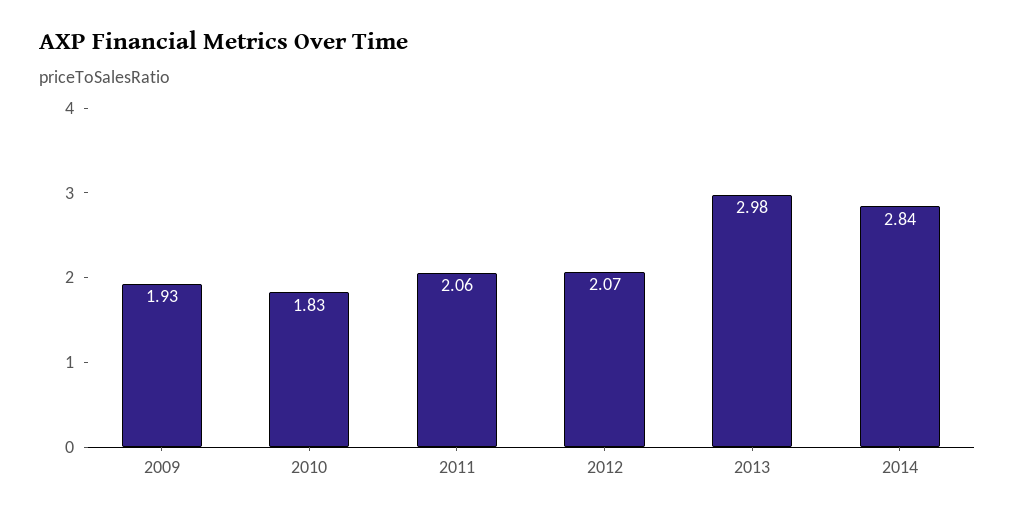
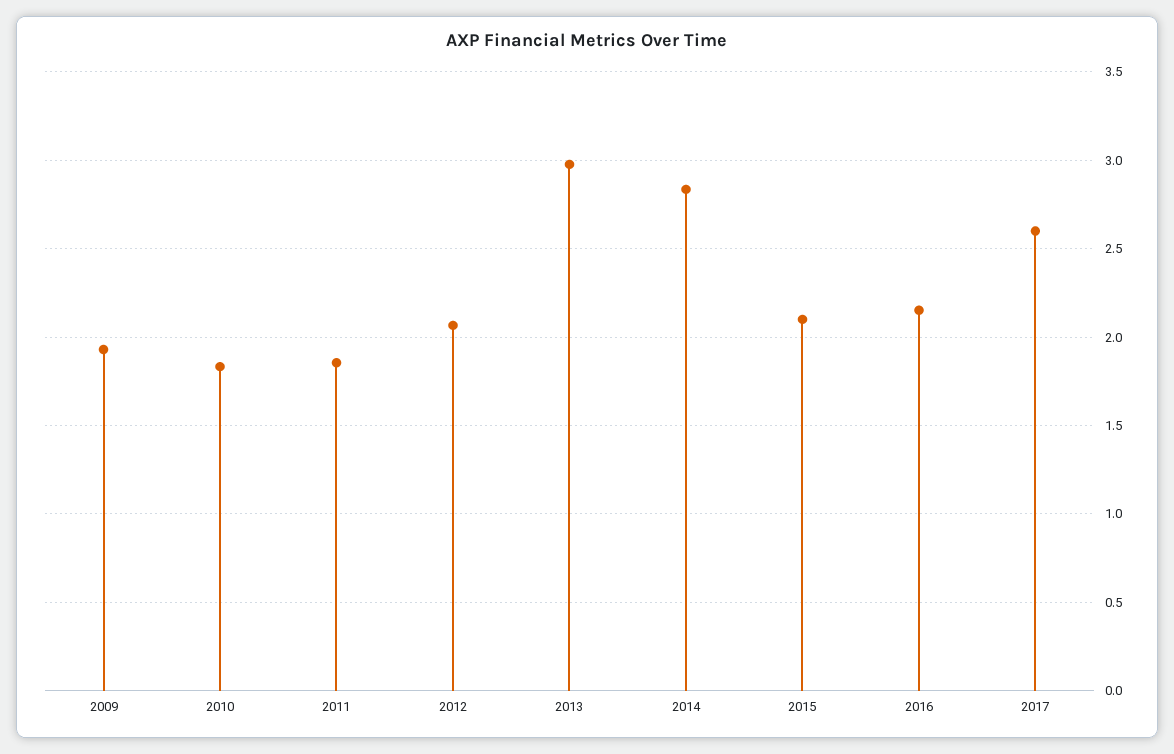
2011: 2.06 -> 1.85
2015: none -> 2.1
2016: none -> 2.15
2017: none -> 2.6

